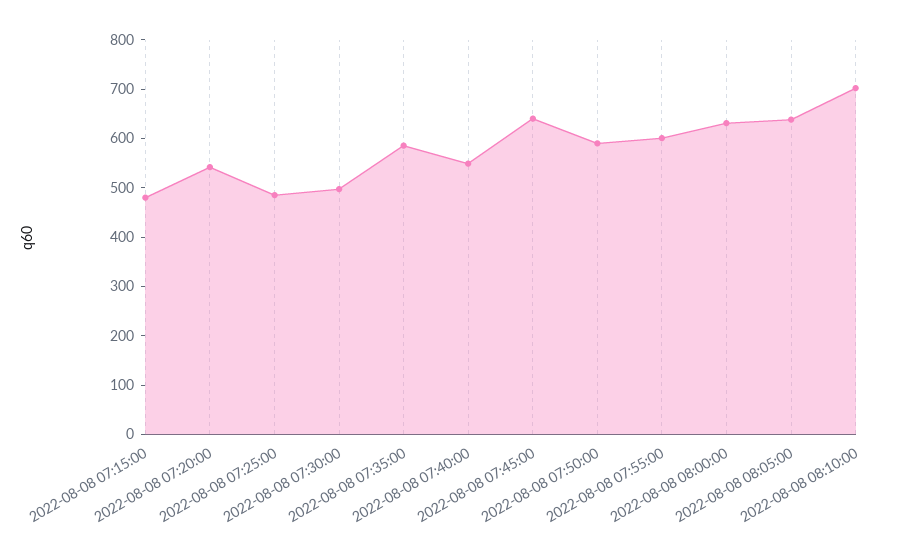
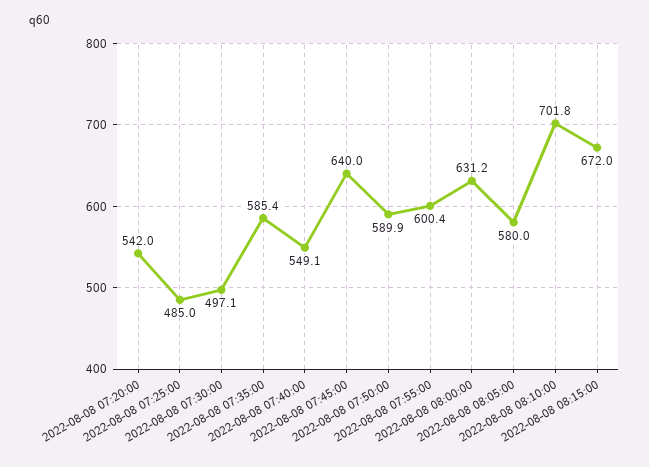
2022-08-08 07:15:00: 480 -> none
2022-08-08 08:05:00: 640 -> 580
2022-08-08 08:15:00: none -> 672

